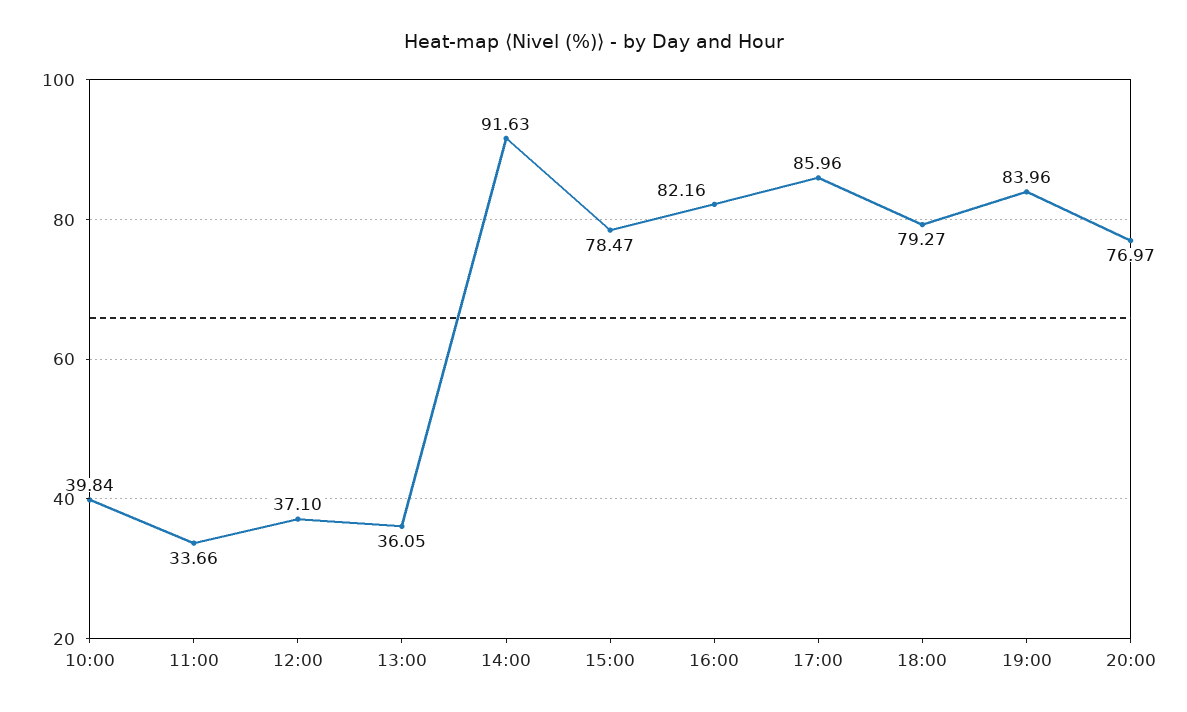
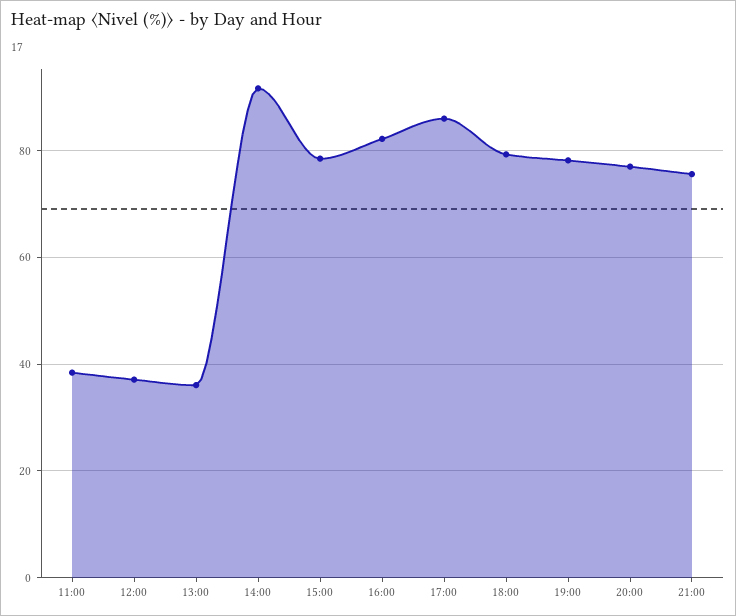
10:00: 39.84 -> none
11:00: 33.66 -> 38
19:00: 83.96 -> 78
21:00: none -> 76

